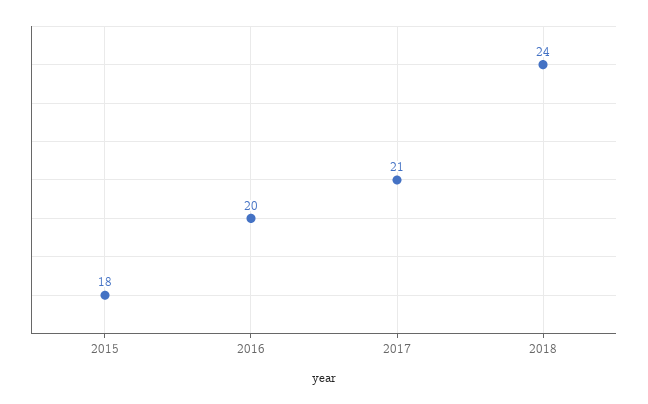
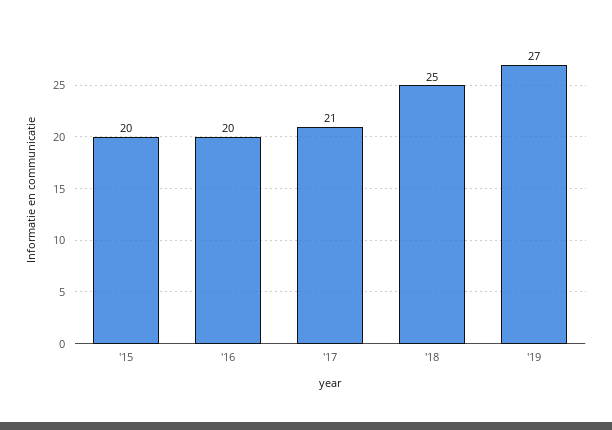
2015: 18 -> 20
2018: 24 -> 25
'19: none -> 27

